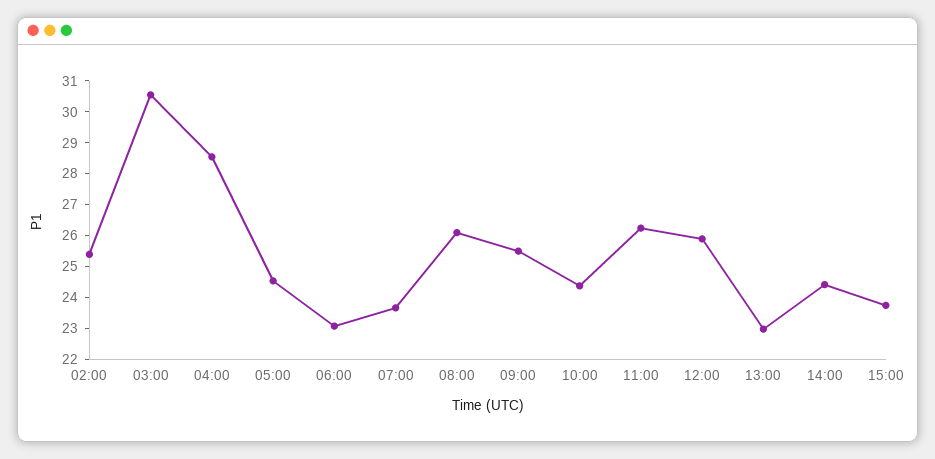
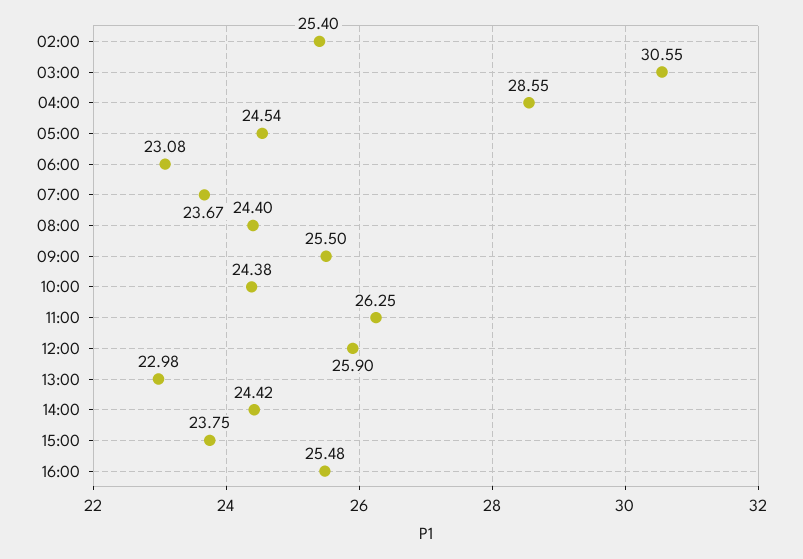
08:00: 26 -> 24.4
16:00: none -> 25.48

